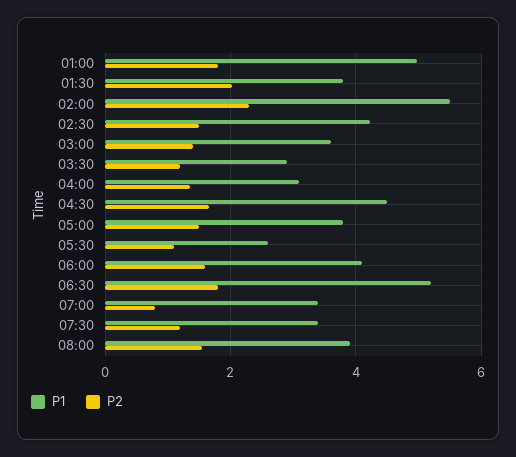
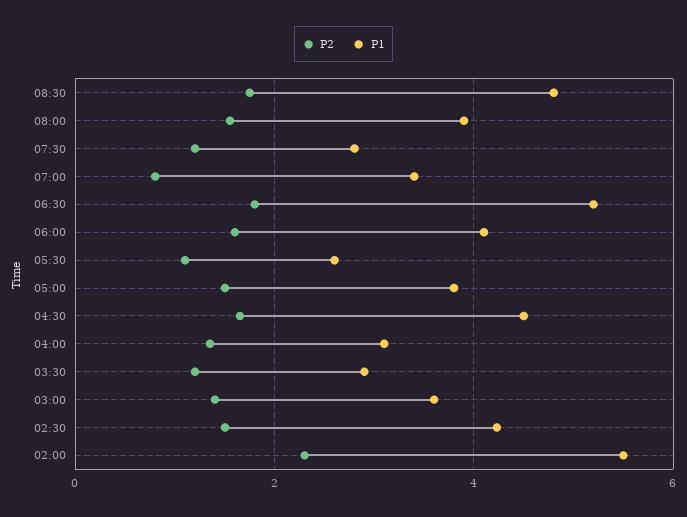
P1, 01:00: 5 -> none
P2, 01:00: 1.8 -> none
P1, 01:30: 3.8 -> none
P2, 01:30: 2 -> none
P1, 07:30: 3.4 -> 2.8
P2, 08:30: none -> 1.8
P1, 08:30: none -> 4.8

